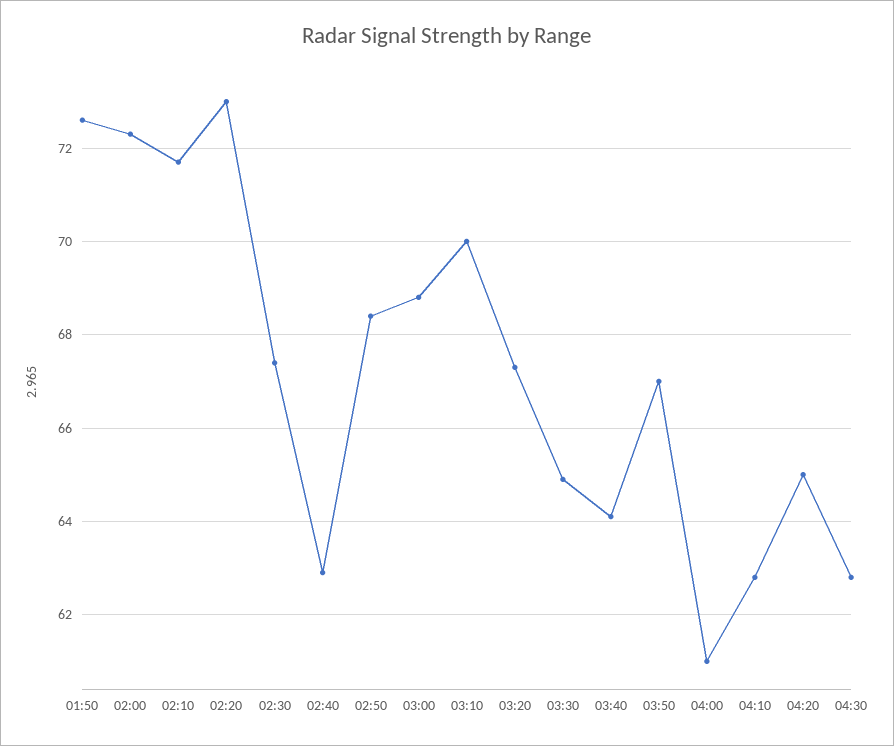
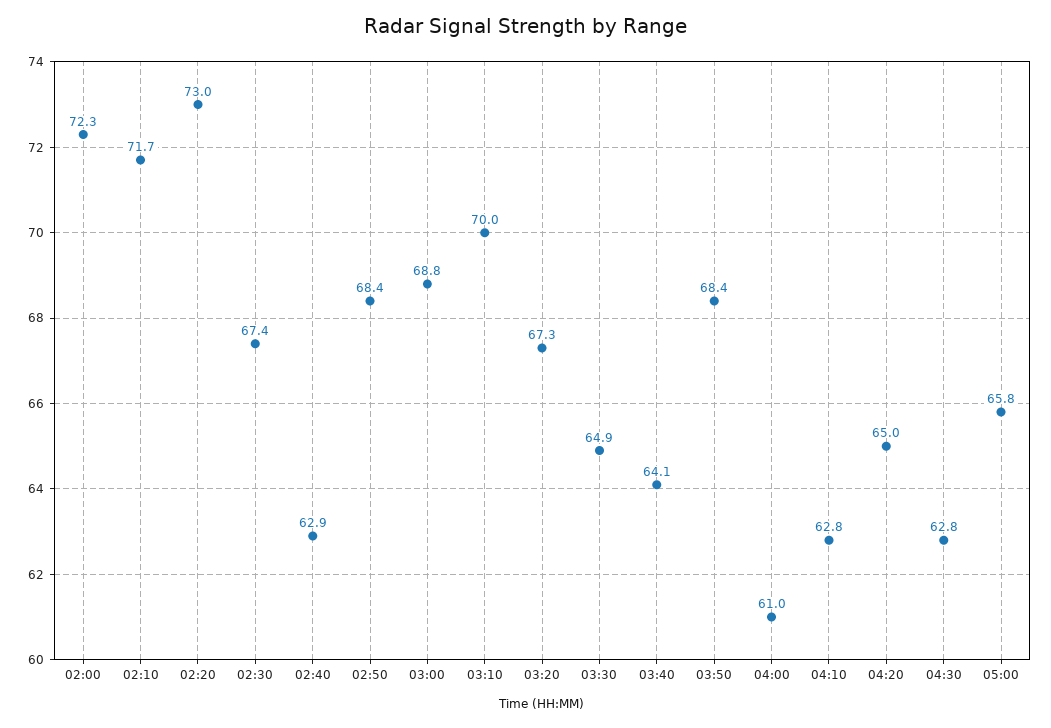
01:50: 72.5 -> none
03:50: 67 -> 68.4
05:00: none -> 65.8

